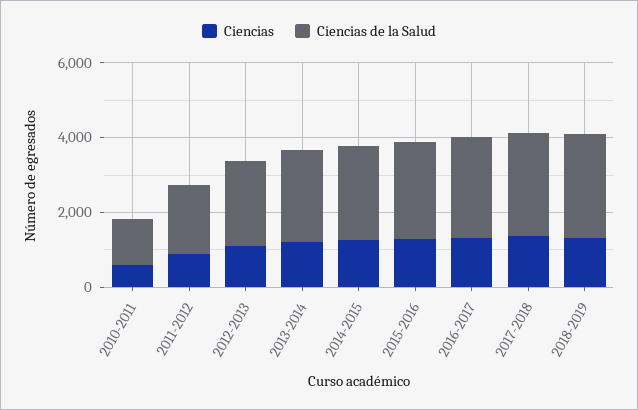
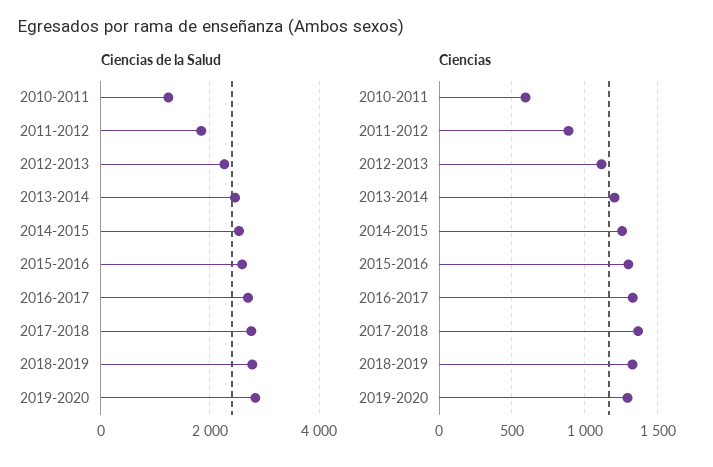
Ciencias de la Salud, 2019-2020: none -> 2800
Ciencias, 2019-2020: none -> 1300

